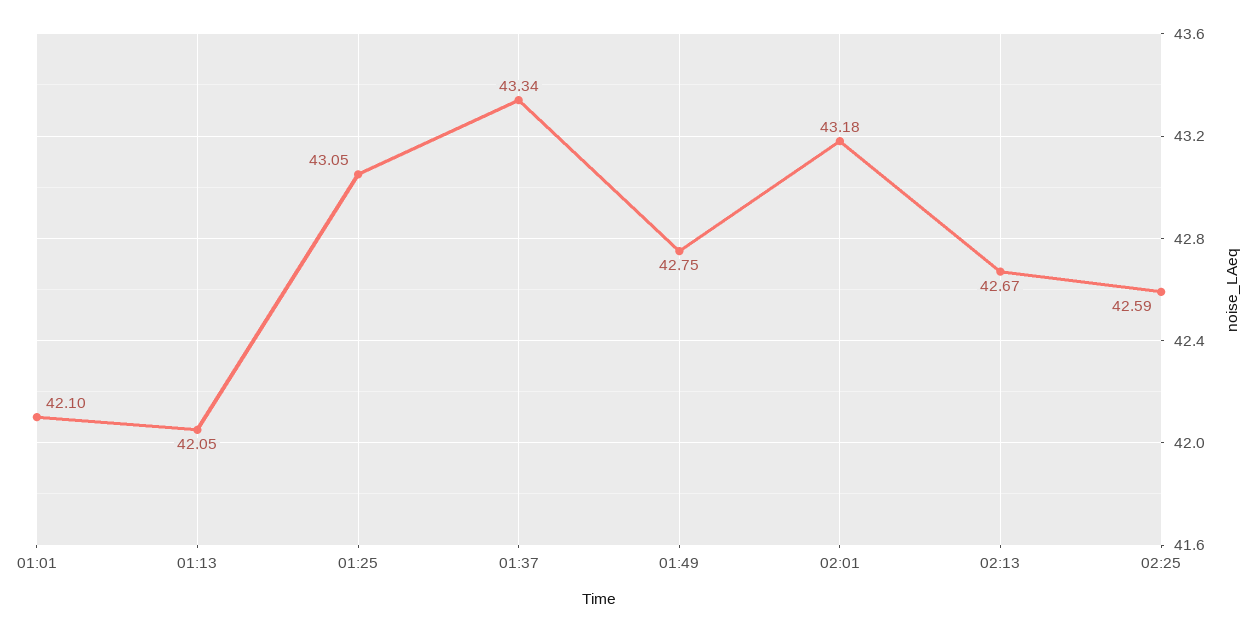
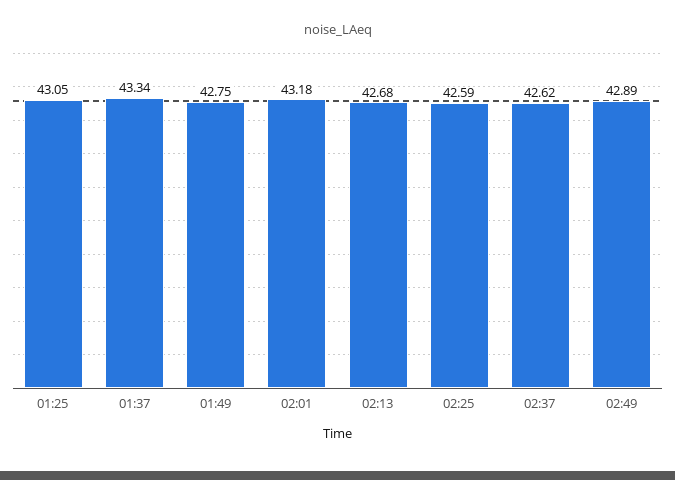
01:01: 42.1 -> none
01:13: 42.05 -> none
02:13: 42.67 -> 42.68
02:37: none -> 42.62
02:49: none -> 42.89

